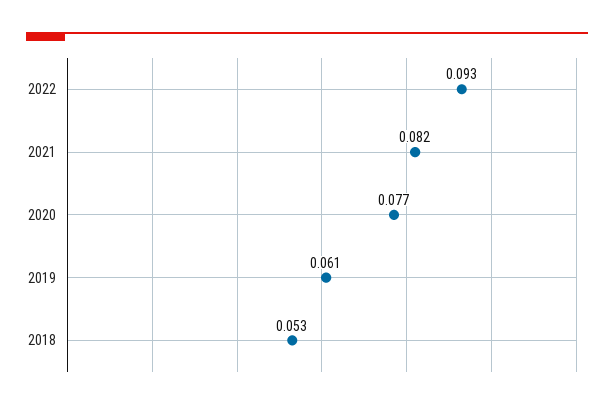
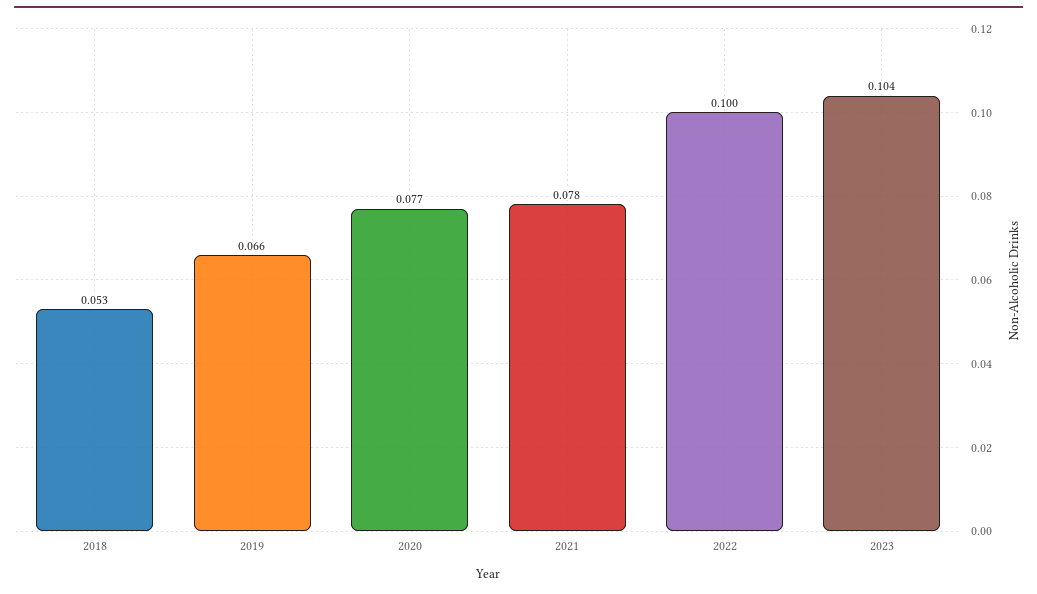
2022: 0.093 -> 0.1
2021: 0.082 -> 0.078
2019: 0.061 -> 0.066
2023: none -> 0.104

